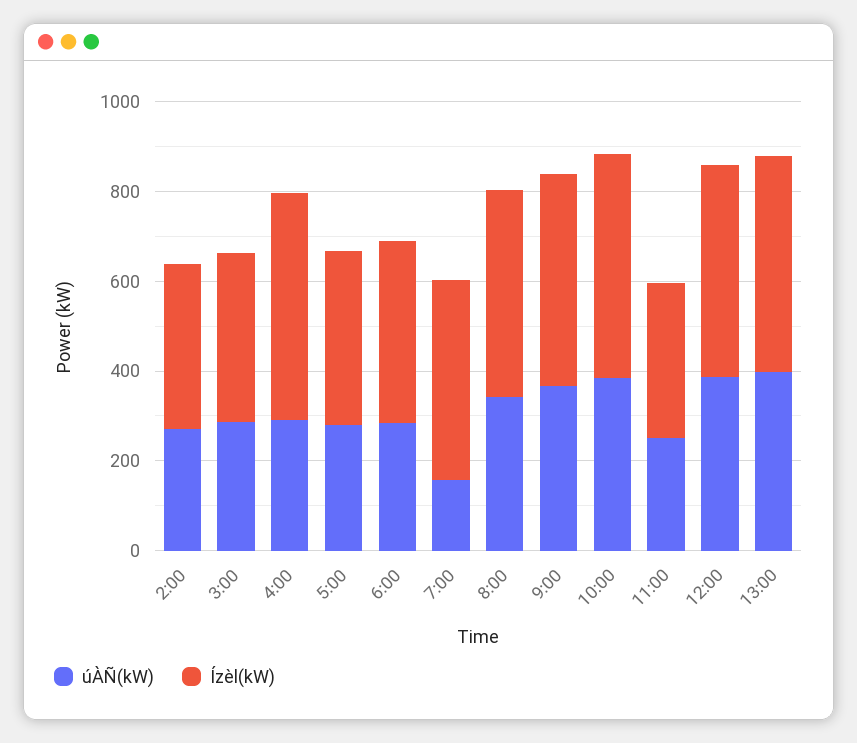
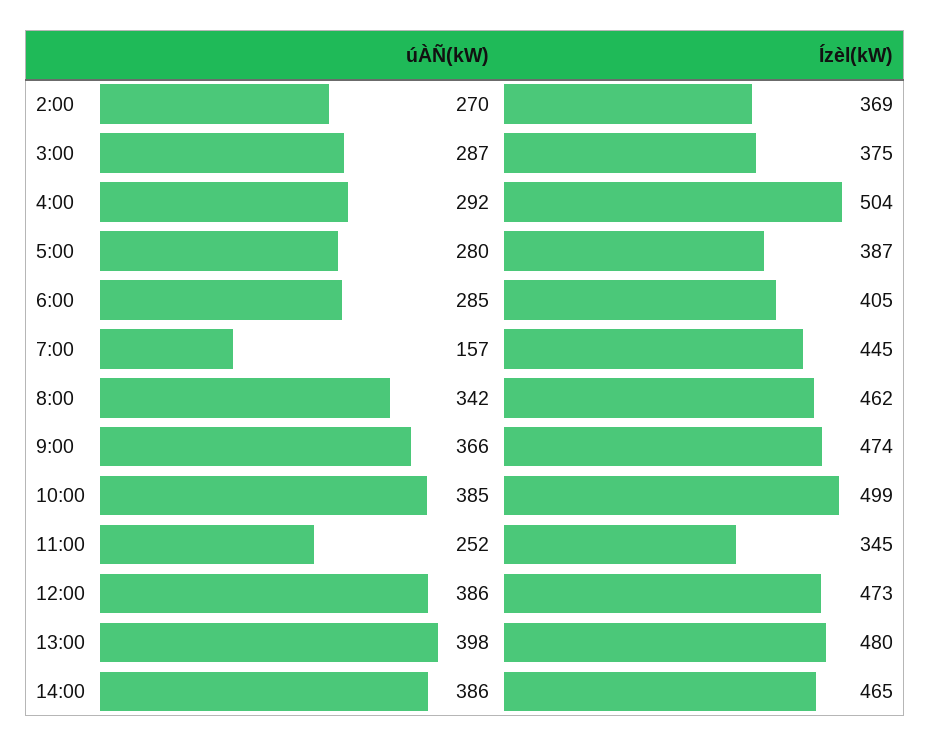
úÀÑ(kW), 14:00: none -> 386
Ízèl(kW), 14:00: none -> 465

